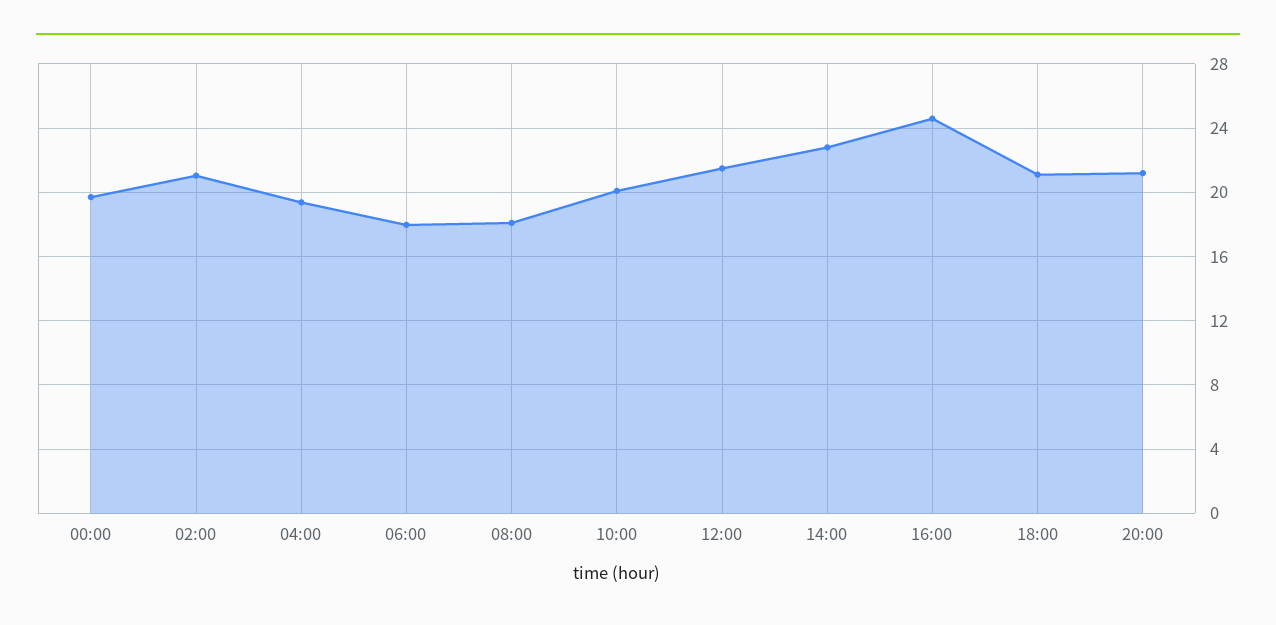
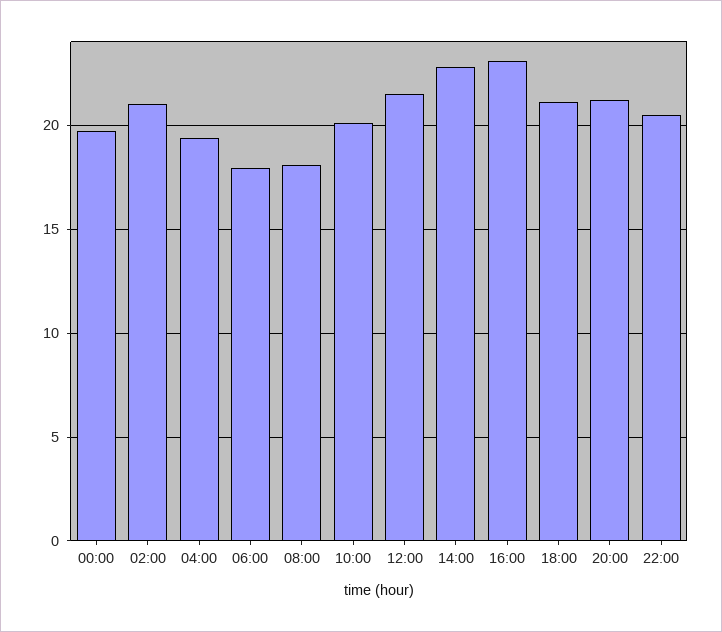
16:00: 24.5 -> 23
22:00: none -> 20.5

